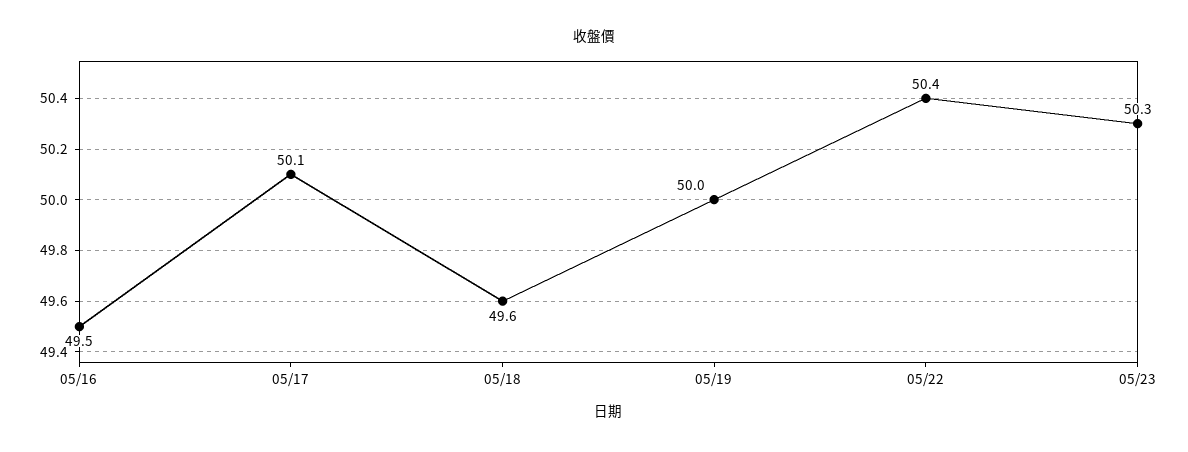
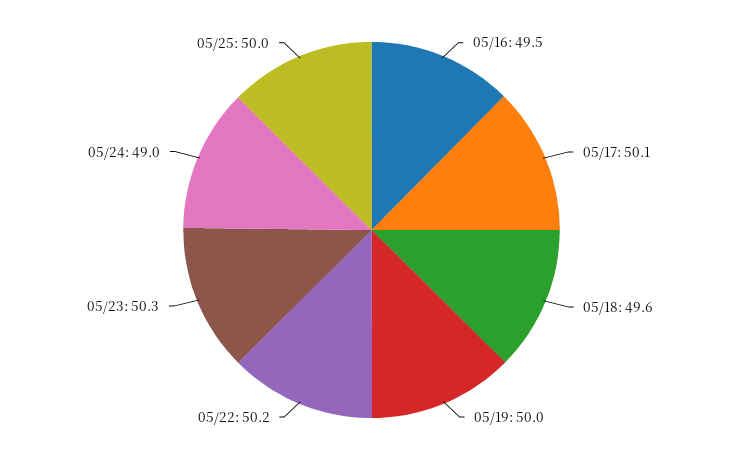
05/22: 50.4 -> 50.2
05/24: none -> 49
05/25: none -> 50

